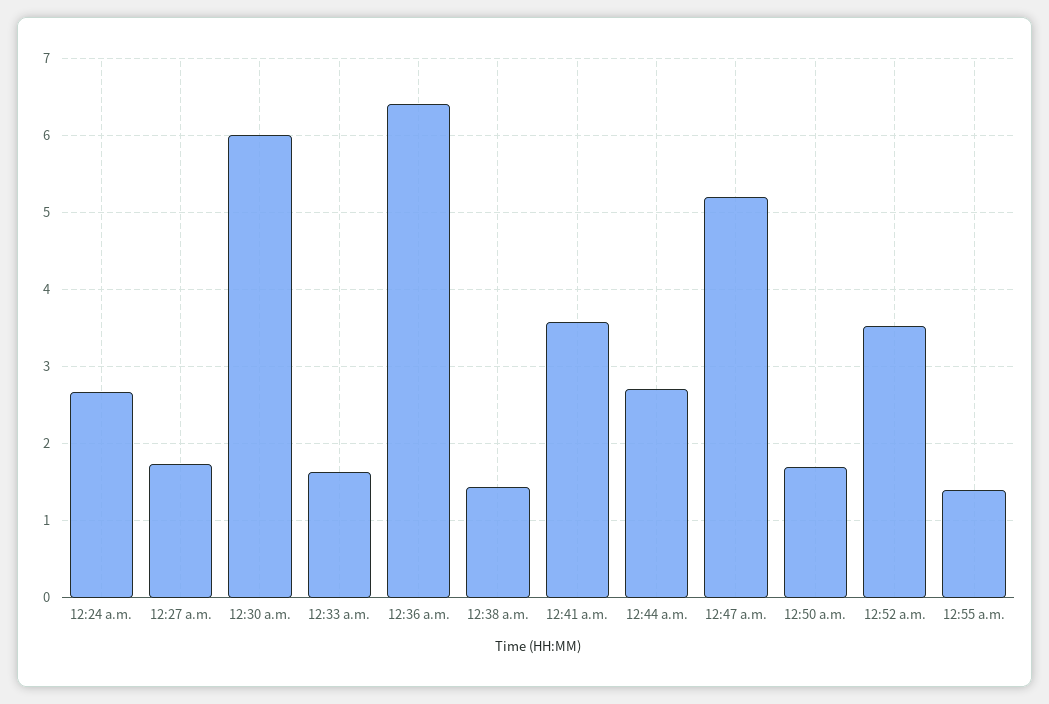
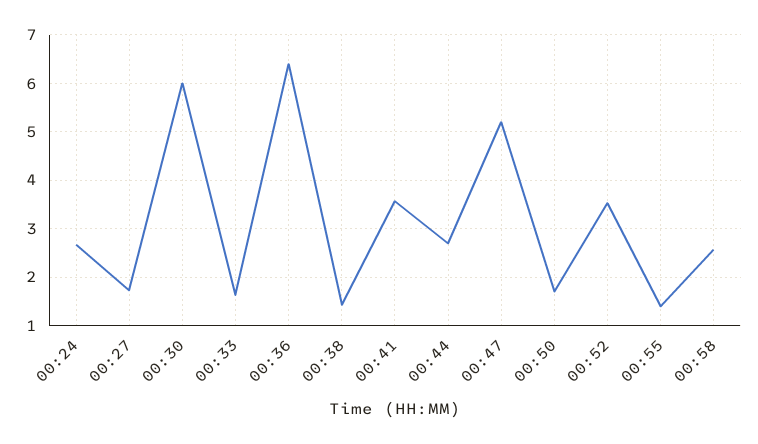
00:58: none -> 2.6

